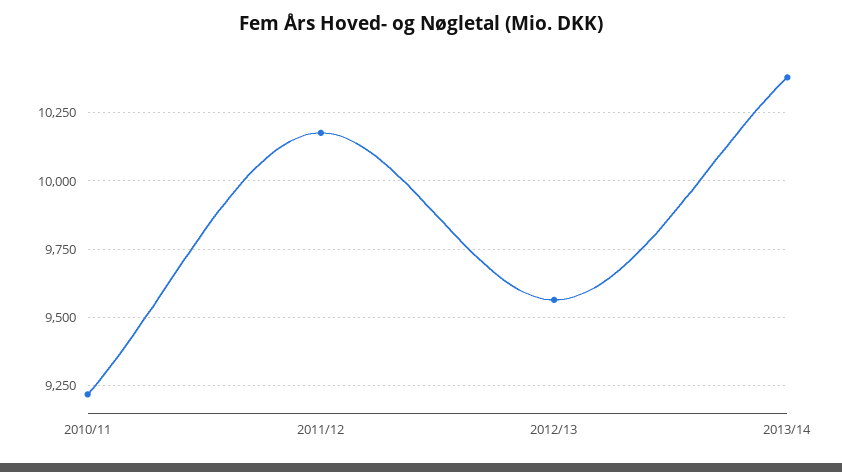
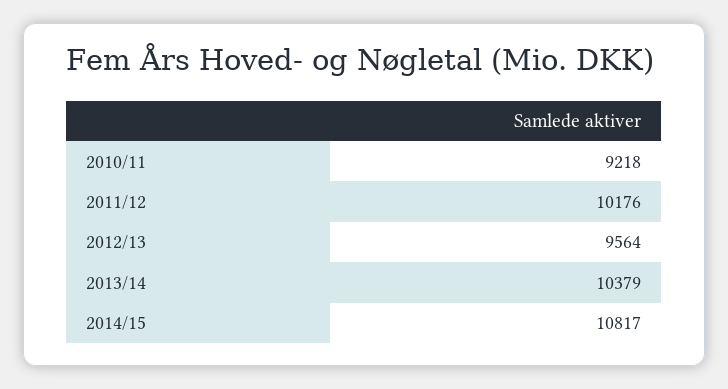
2014/15: none -> 10817

